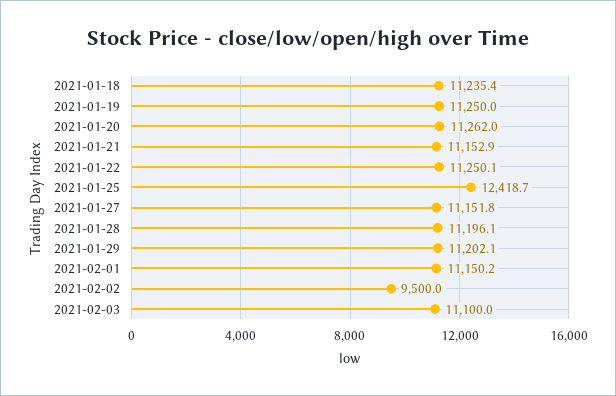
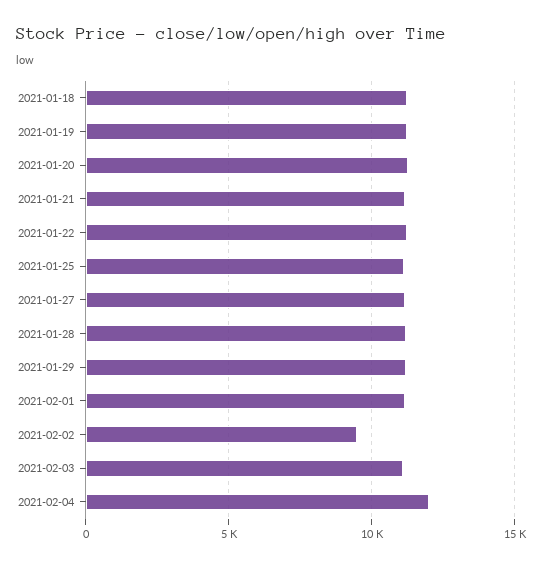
2021-01-25: 12418.7 -> 11000
2021-02-04: none -> 12000

